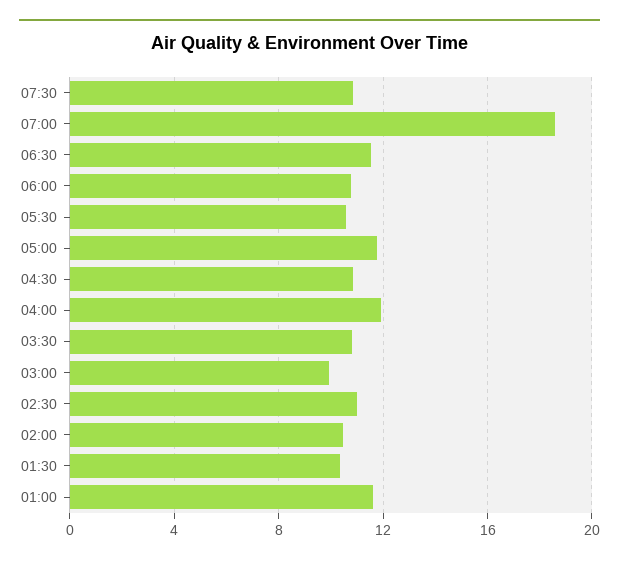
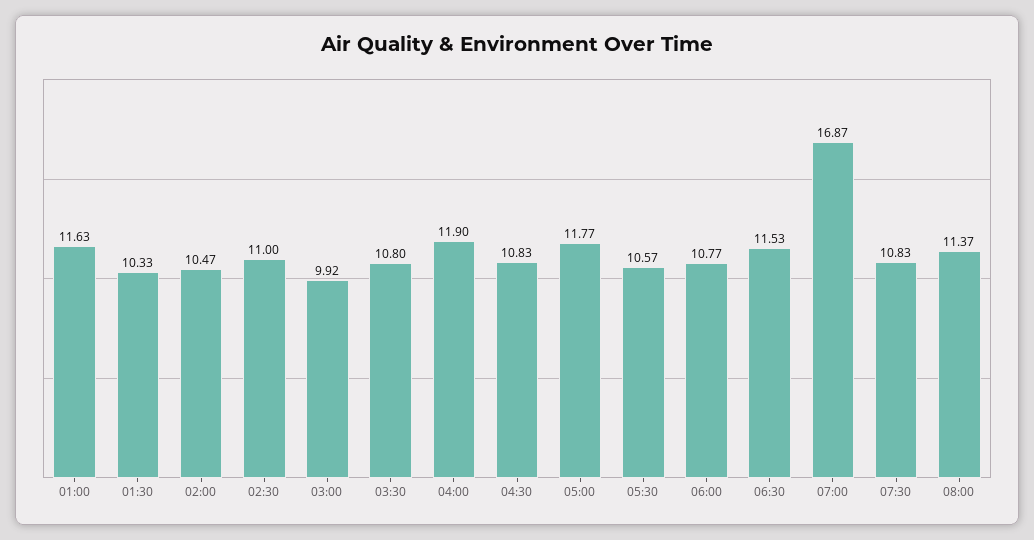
07:00: 18.5 -> 16.87
08:00: none -> 11.37

